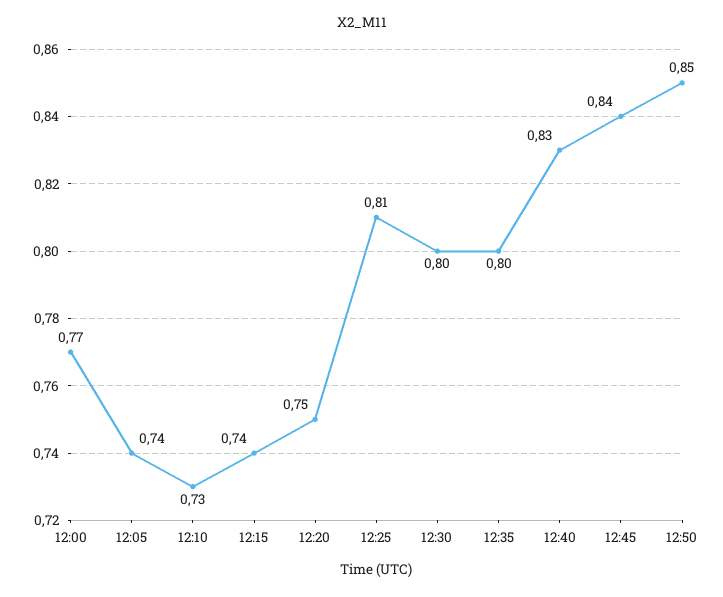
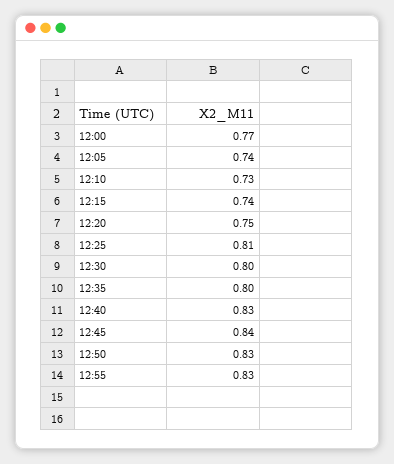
12:50: 0.85 -> 0.83
12:55: none -> 0.83

